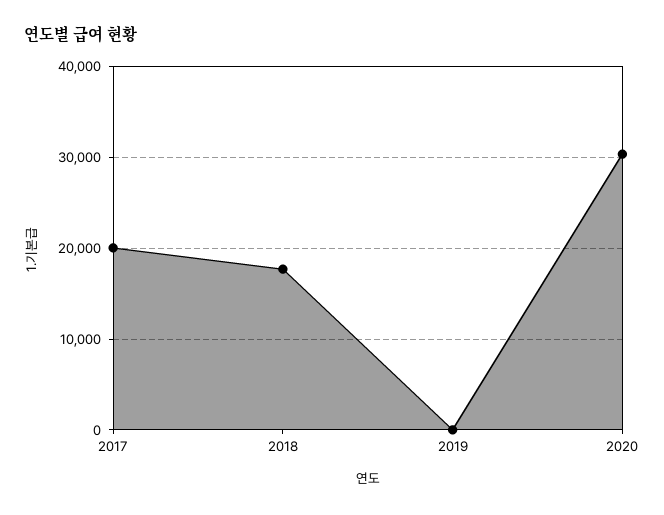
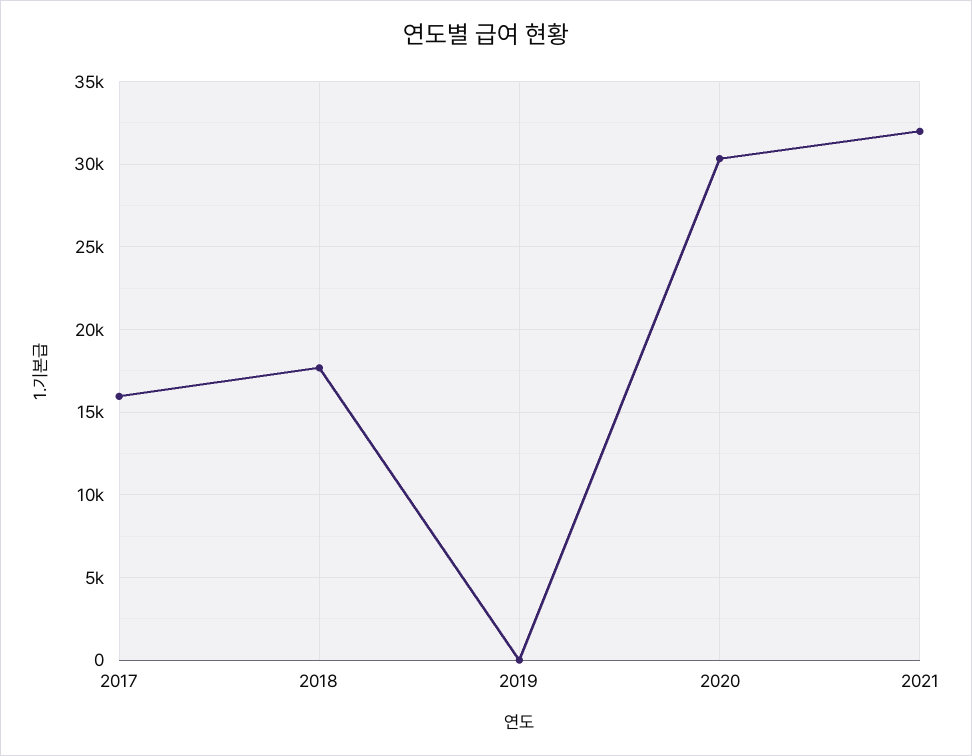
2017: 20000 -> 16000
2021: none -> 32000

